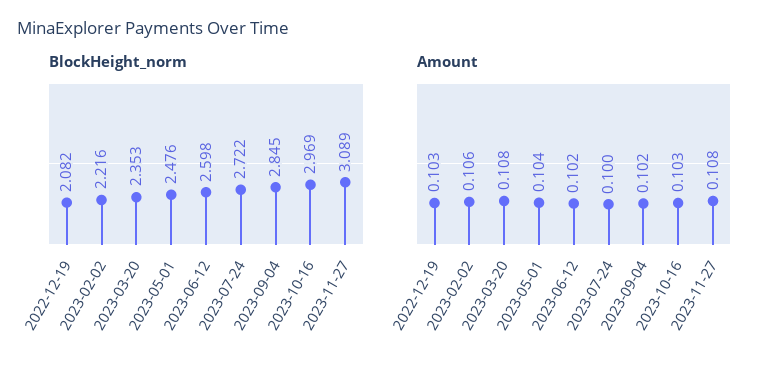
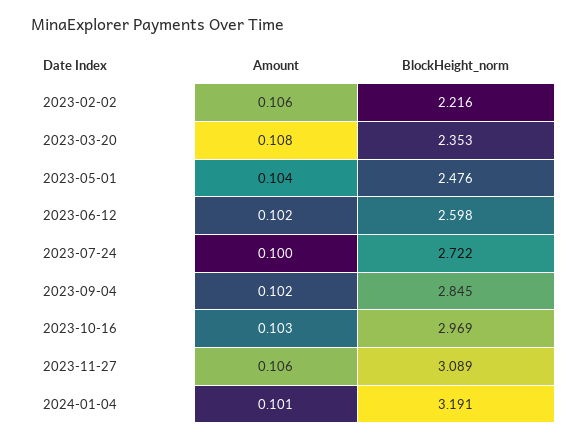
BlockHeight_norm, 2022-12-19: 2.082 -> none
Amount, 2022-12-19: 0.103 -> none
Amount, 2023-11-27: 0.108 -> 0.106
Amount, 2024-01-04: none -> 0.101
BlockHeight_norm, 2024-01-04: none -> 3.191

